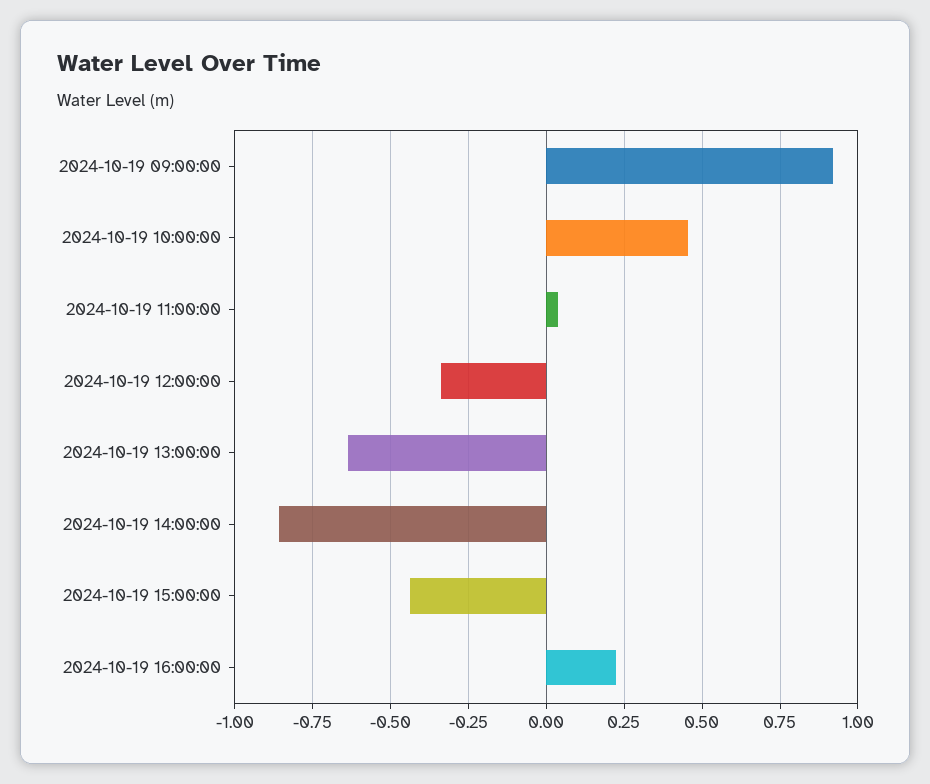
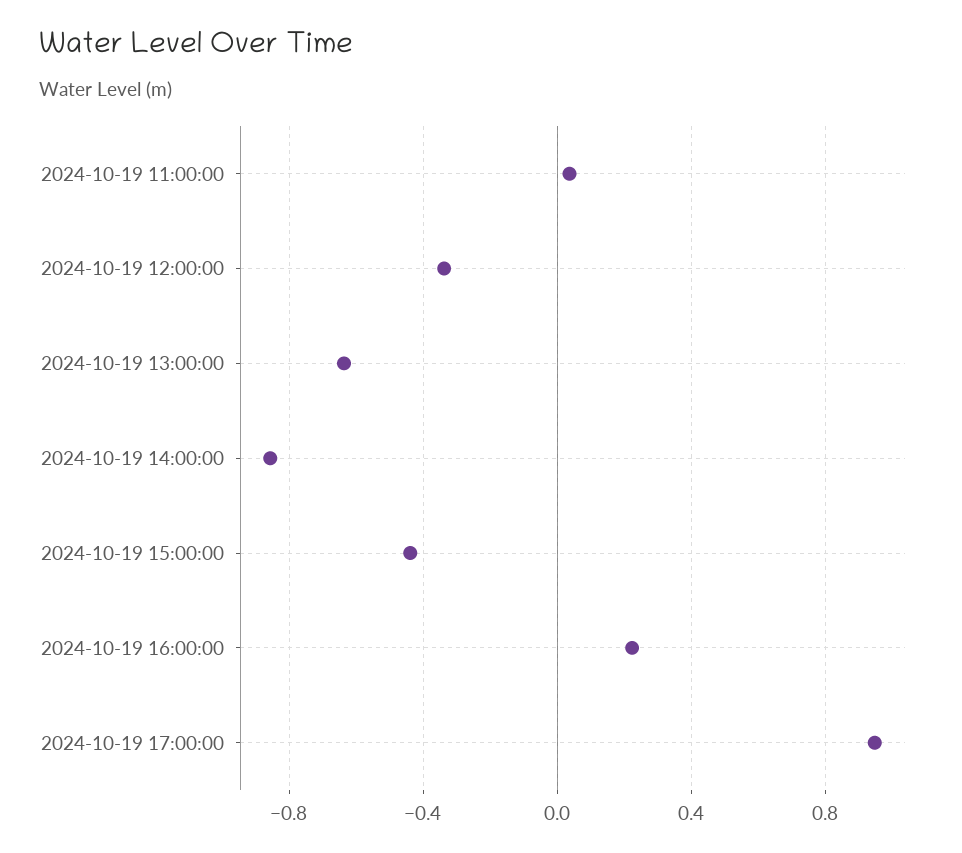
2024-10-19 09:00:00: 0.925 -> none
2024-10-19 10:00:00: 0.45 -> none
2024-10-19 17:00:00: none -> 0.95

